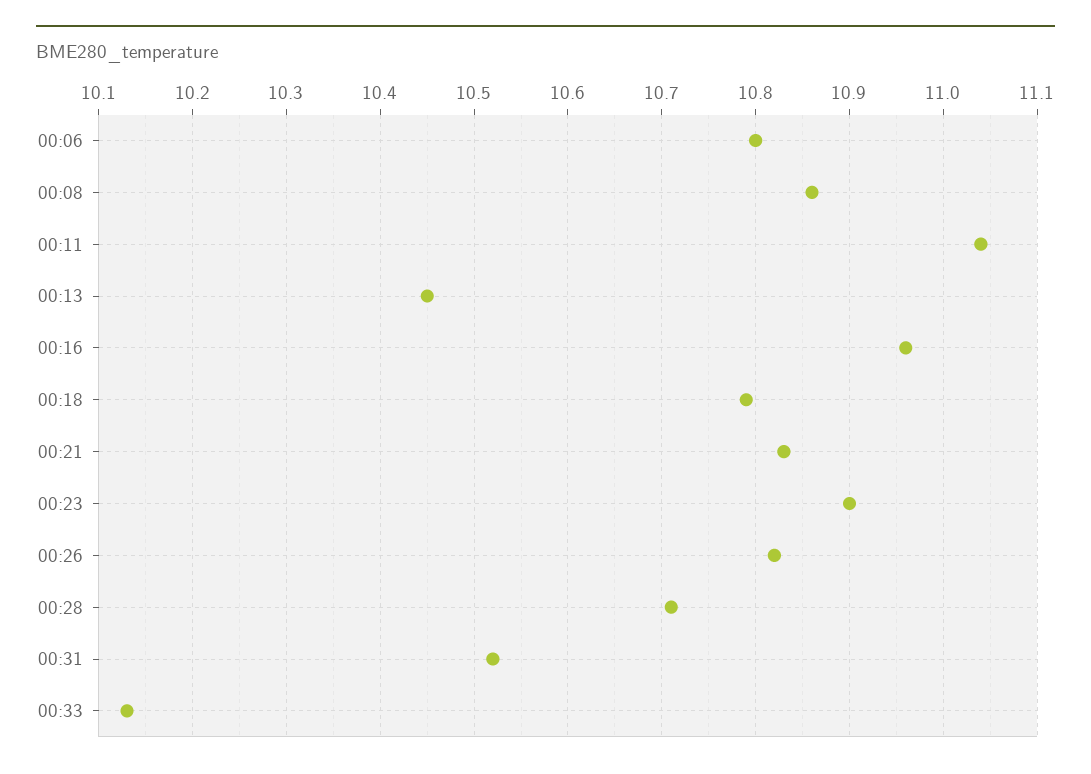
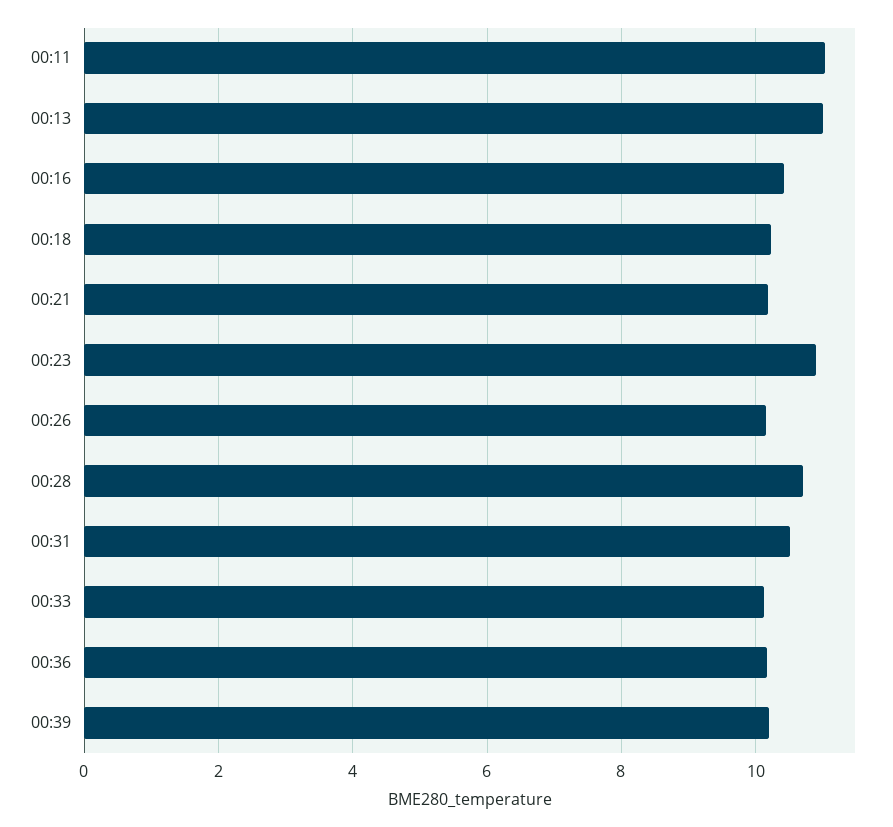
00:06: 10.8 -> none
00:08: 10.86 -> none
00:13: 10.45 -> 11
00:16: 10.96 -> 10.4
00:18: 10.79 -> 10.2
00:21: 10.83 -> 10.2
00:26: 10.82 -> 10.2
00:36: none -> 10.2
00:39: none -> 10.2

